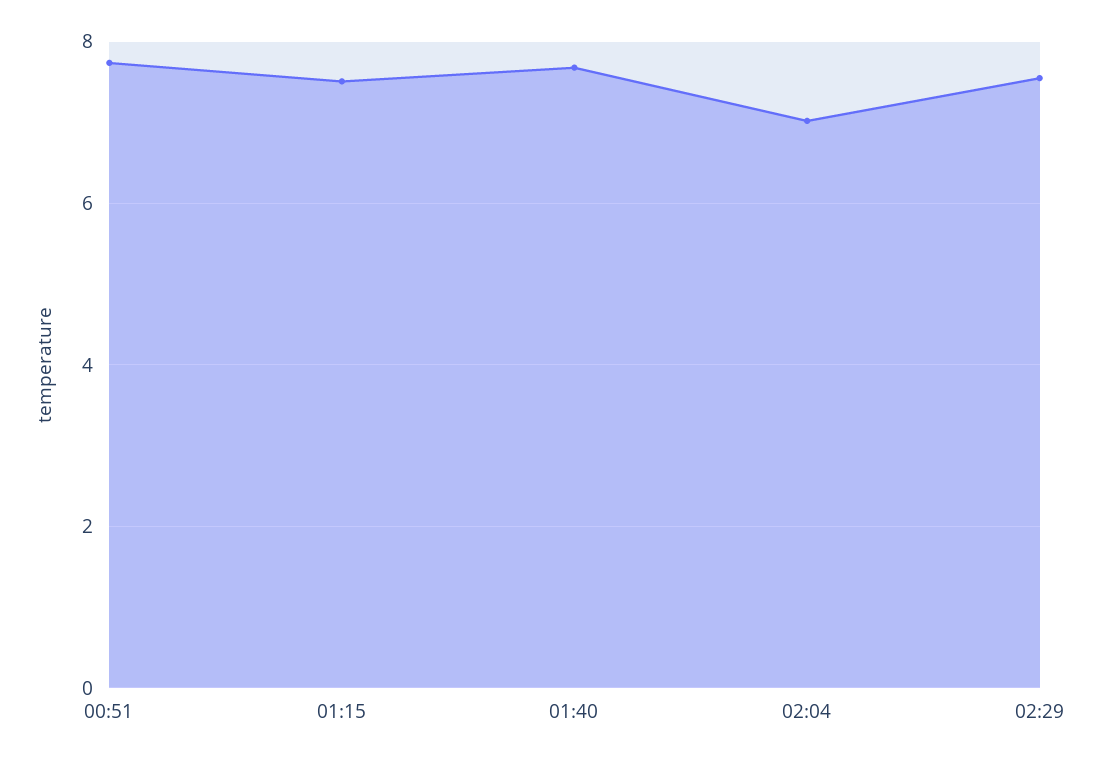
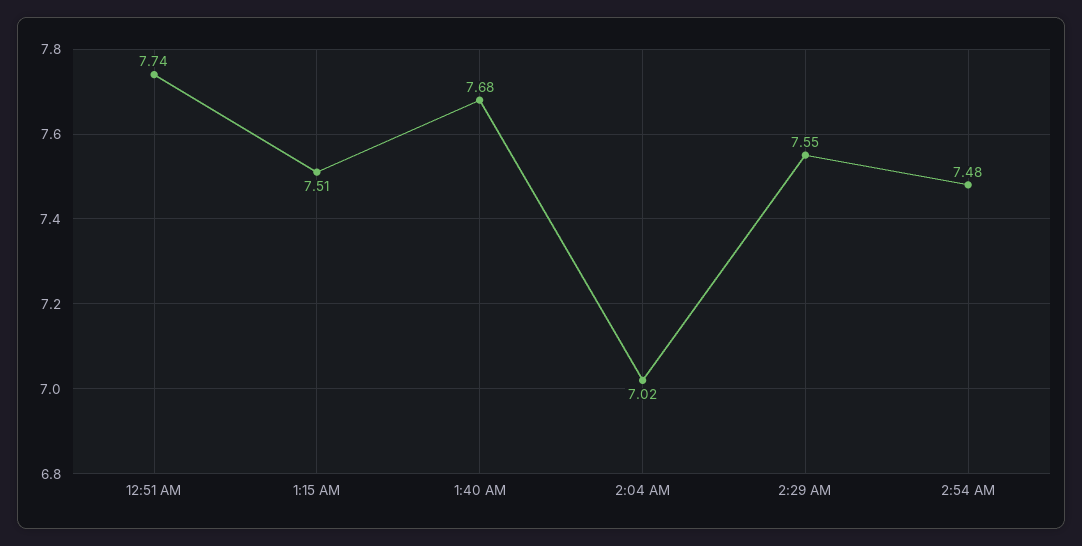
2:54 AM: none -> 7.48

